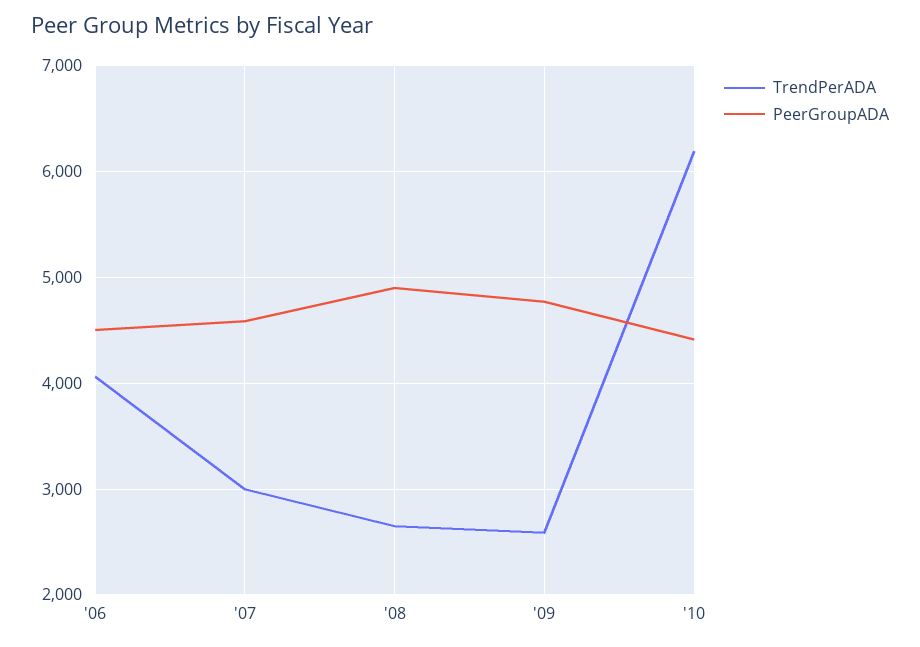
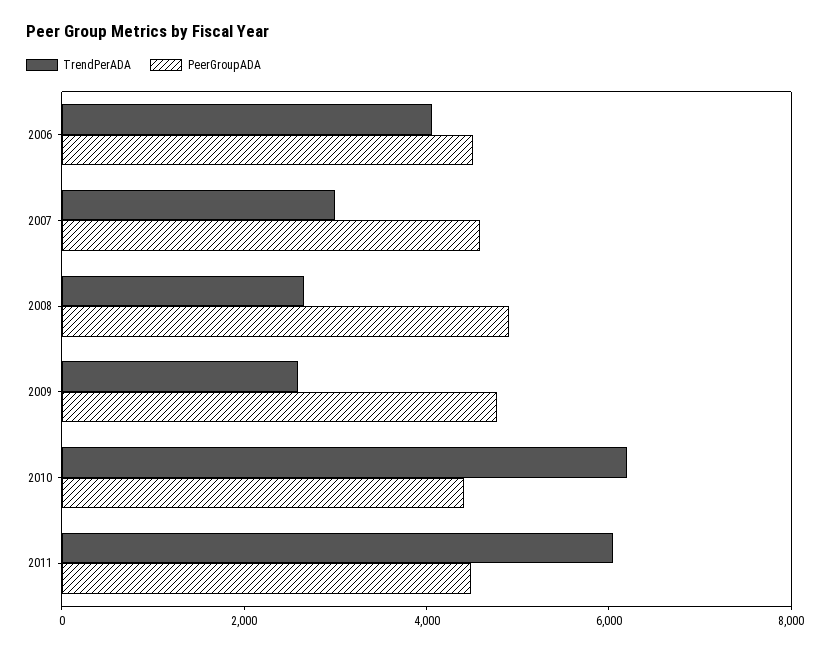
TrendPerADA, 2011: none -> 6000
PeerGroupADA, 2011: none -> 4500

